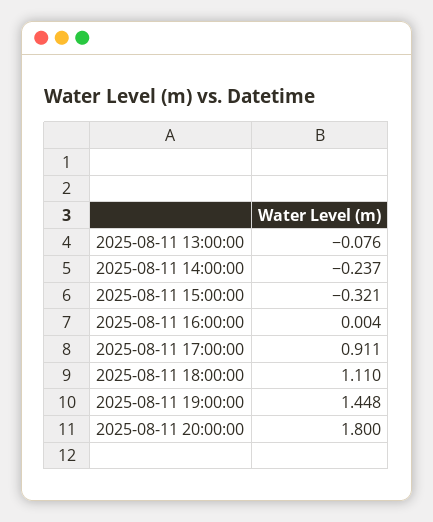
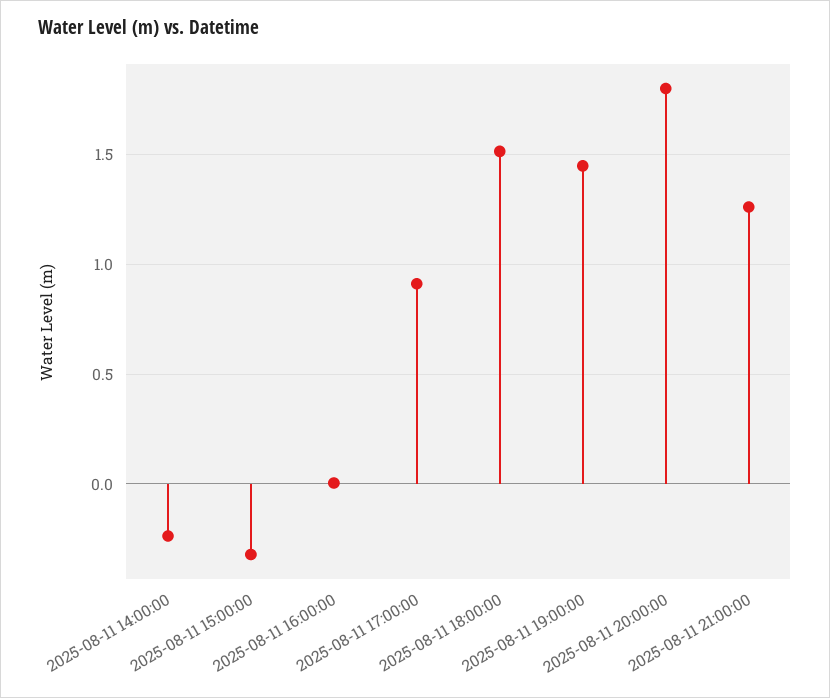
2025-08-11 13:00:00: -0.076 -> none
2025-08-11 18:00:00: 1.11 -> 1.5
2025-08-11 21:00:00: none -> 1.25

